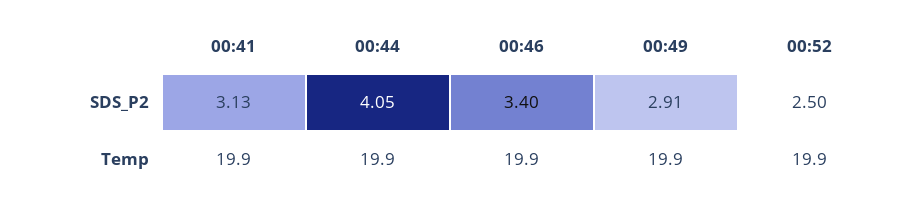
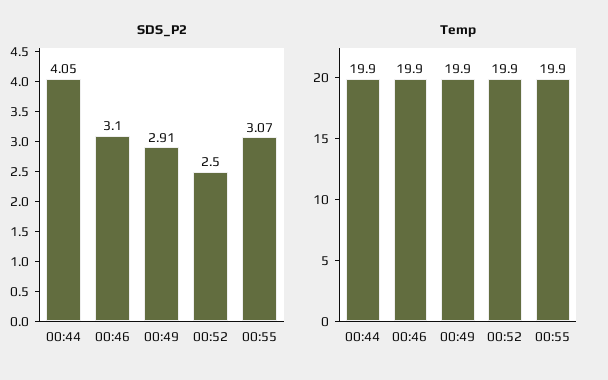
SDS_P2, 00:41: 3.13 -> none
SDS_P2, 00:46: 3.4 -> 3.1
Temp, 00:41: 19.9 -> none
SDS_P2, 00:55: none -> 3.07
Temp, 00:55: none -> 19.9

